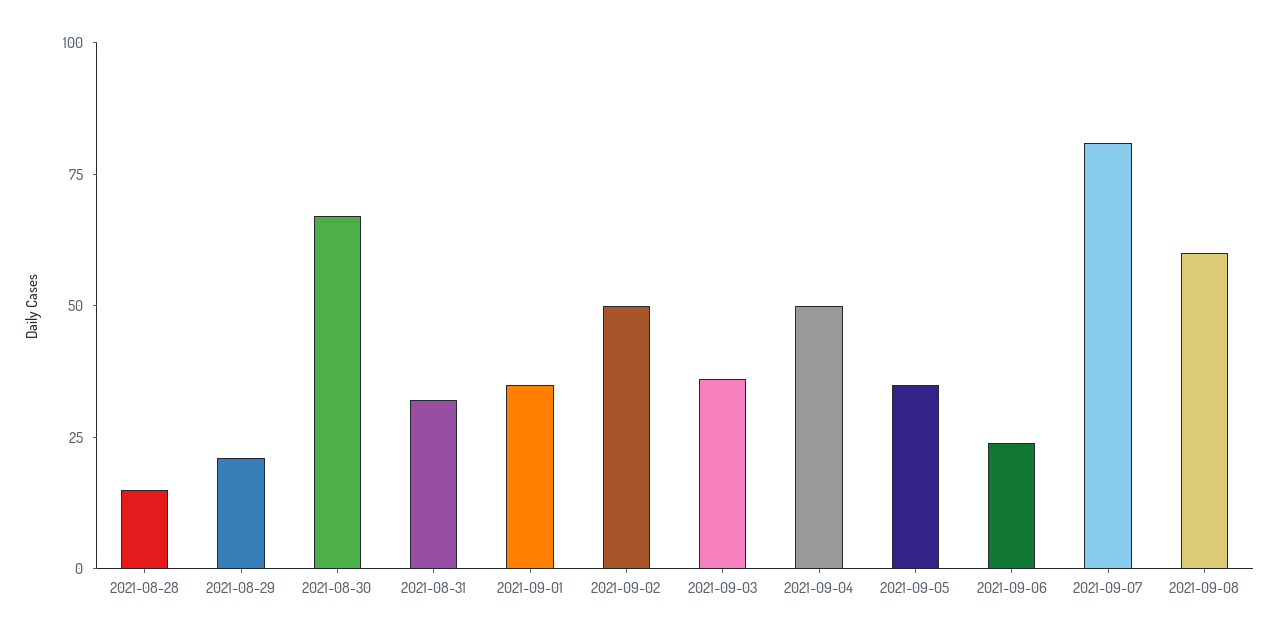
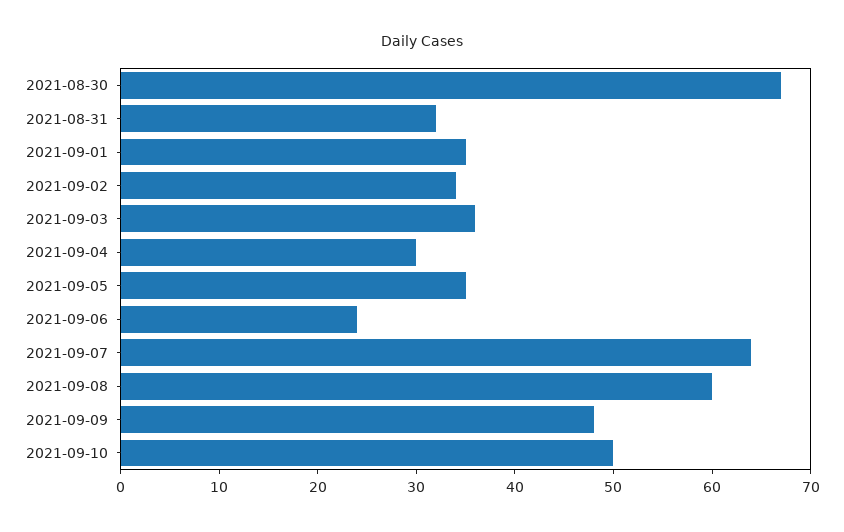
2021-08-28: 15 -> none
2021-08-29: 20 -> none
2021-09-02: 50 -> 34
2021-09-04: 50 -> 30
2021-09-07: 80 -> 64
2021-09-09: none -> 48
2021-09-10: none -> 50

